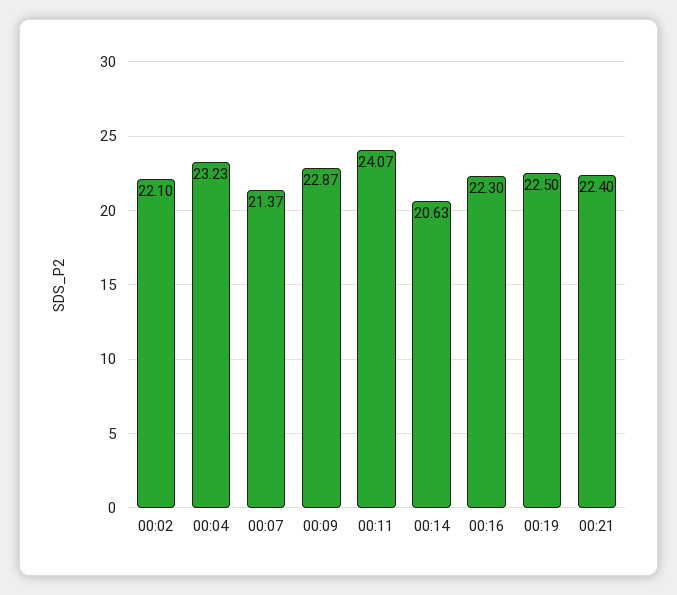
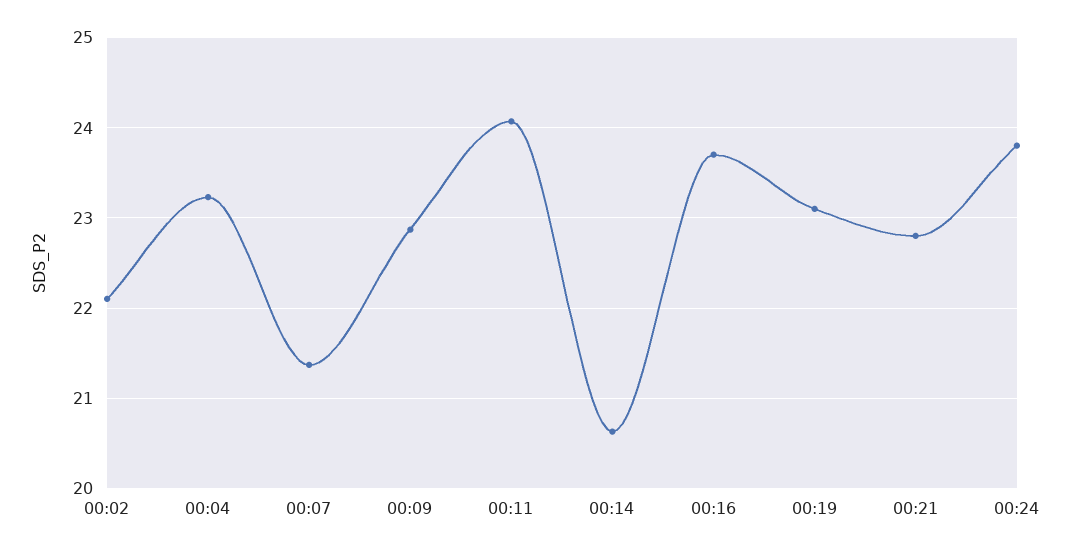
00:16: 22.3 -> 23.7
00:19: 22.5 -> 23.1
00:21: 22.4 -> 22.8
00:24: none -> 23.8

